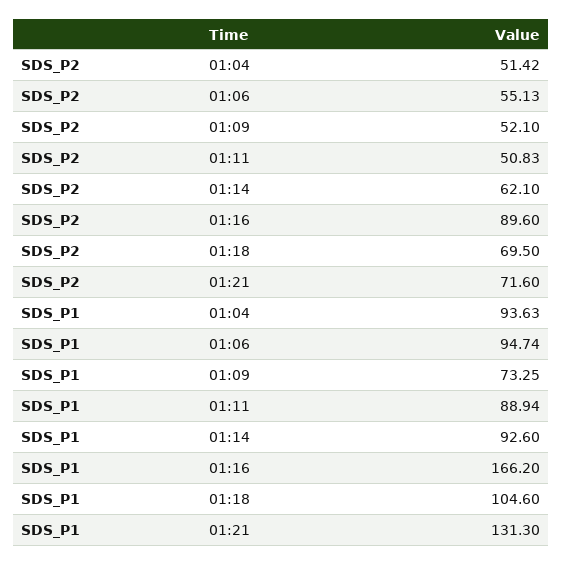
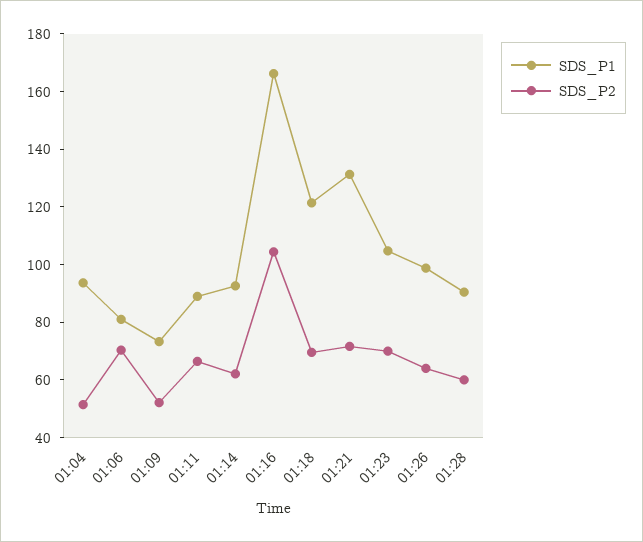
SDS_P2, 01:06: 55.13 -> 70
SDS_P2, 01:11: 50.83 -> 65
SDS_P2, 01:16: 89.6 -> 105
SDS_P1, 01:06: 94.74 -> 80
SDS_P1, 01:18: 104.6 -> 120
SDS_P1, 01:23: none -> 105
SDS_P2, 01:23: none -> 70
SDS_P1, 01:26: none -> 100
SDS_P2, 01:26: none -> 65
SDS_P1, 01:28: none -> 90
SDS_P2, 01:28: none -> 60

